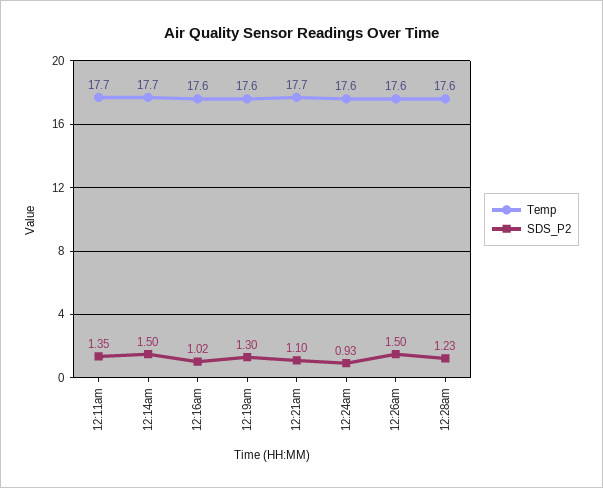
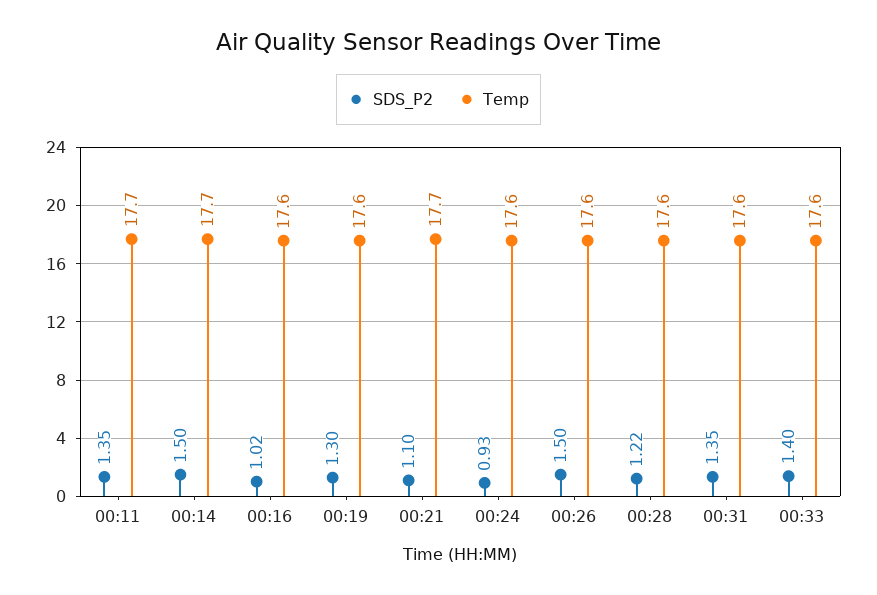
SDS_P2, 12:28am: 1.23 -> 1.22
SDS_P2, 00:31: none -> 1.35
Temp, 00:31: none -> 17.6
SDS_P2, 00:33: none -> 1.4
Temp, 00:33: none -> 17.6

